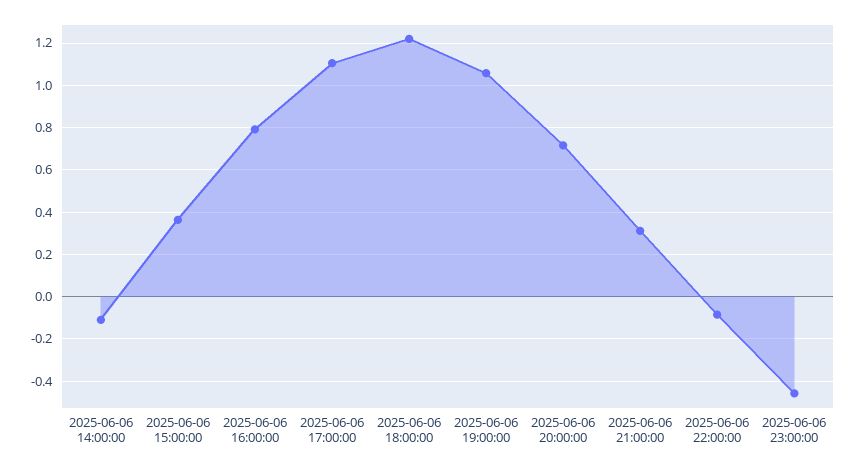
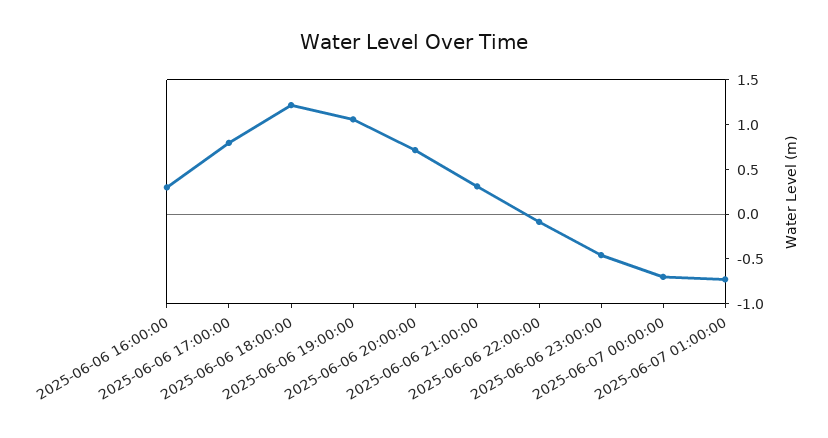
2025-06-06 14:00:00: -0.1 -> none
2025-06-06 15:00:00: 0.35 -> none
2025-06-06 16:00:00: 0.8 -> 0.3
2025-06-06 17:00:00: 1.1 -> 0.8
2025-06-07 00:00:00: none -> -0.7
2025-06-07 01:00:00: none -> -0.7

